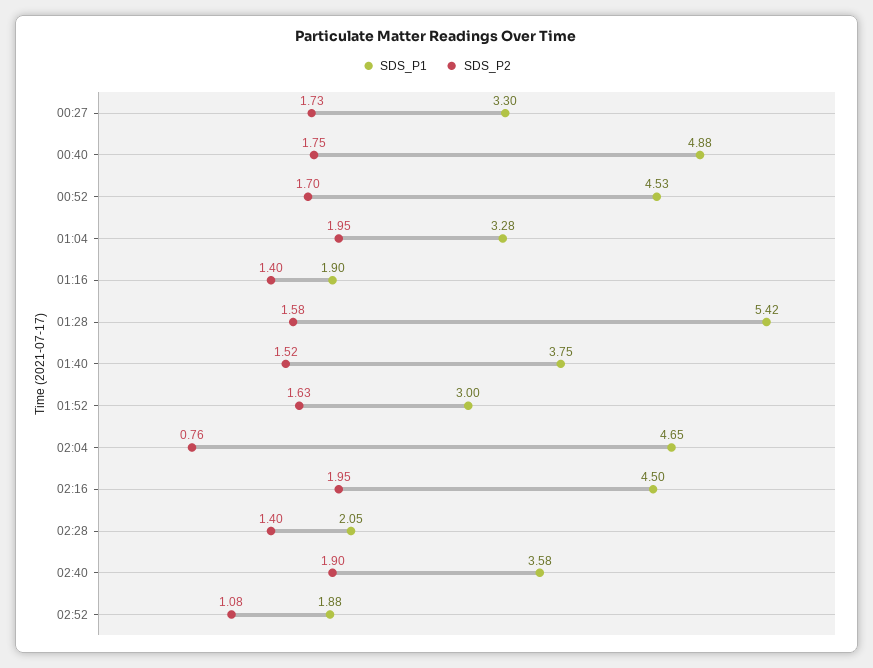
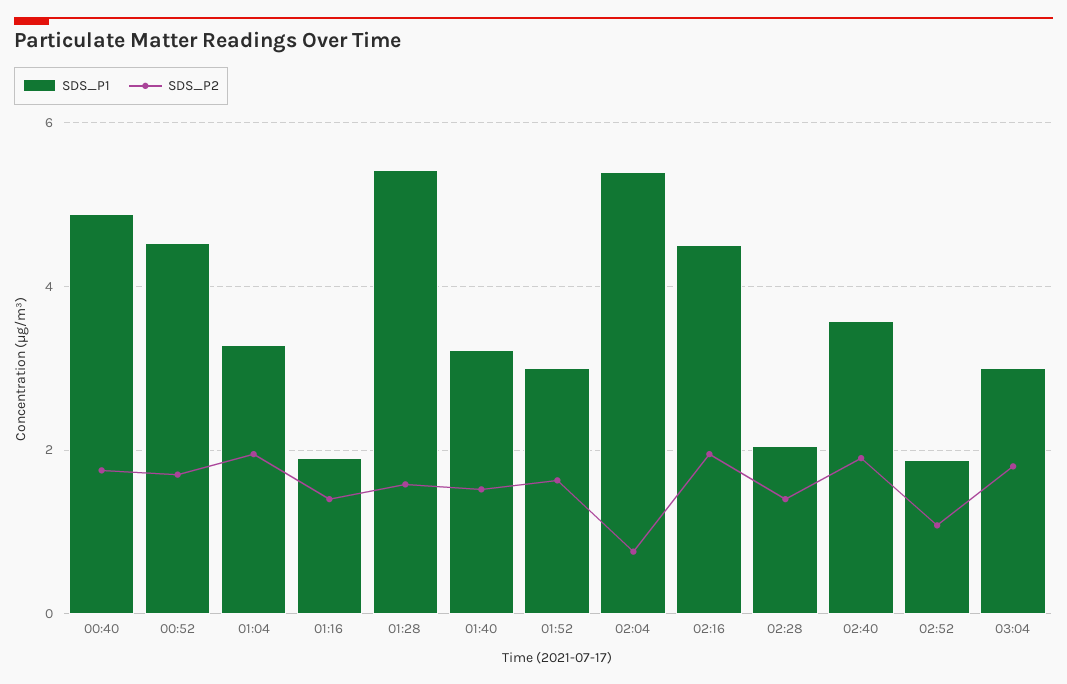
SDS_P1, 00:27: 3.3 -> none
SDS_P2, 00:27: 1.73 -> none
SDS_P1, 01:40: 3.75 -> 3.2
SDS_P1, 02:04: 4.65 -> 5.4
SDS_P1, 03:04: none -> 3
SDS_P2, 03:04: none -> 1.8

